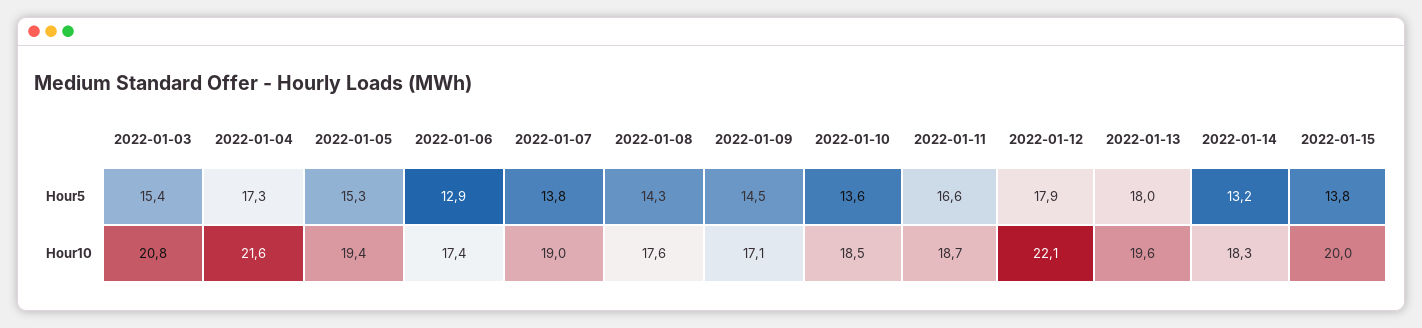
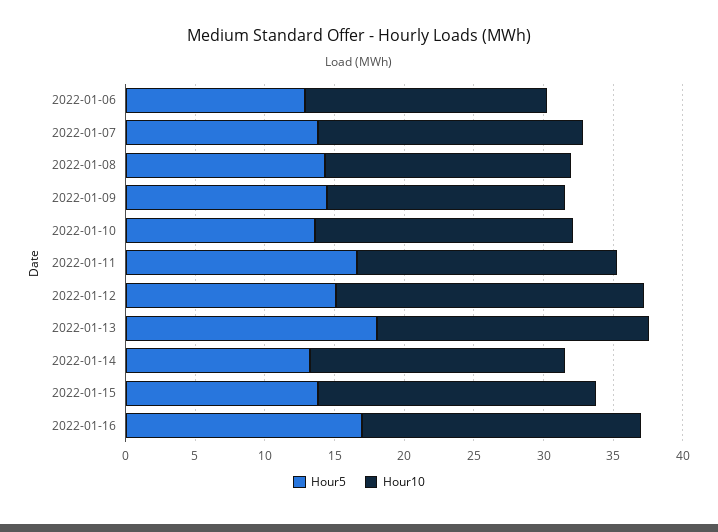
Hour5, 2022-01-03: 15.4 -> none
Hour5, 2022-01-04: 17.3 -> none
Hour5, 2022-01-05: 15.3 -> none
Hour5, 2022-01-12: 17.9 -> 15
Hour10, 2022-01-03: 20.8 -> none
Hour10, 2022-01-04: 21.6 -> none
Hour10, 2022-01-05: 19.4 -> none
Hour5, 2022-01-16: none -> 17
Hour10, 2022-01-16: none -> 20

